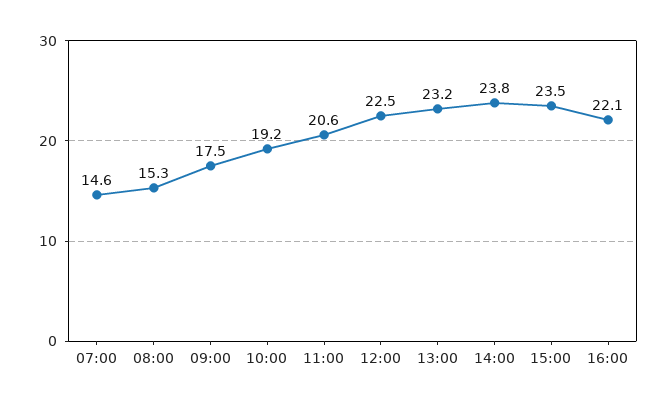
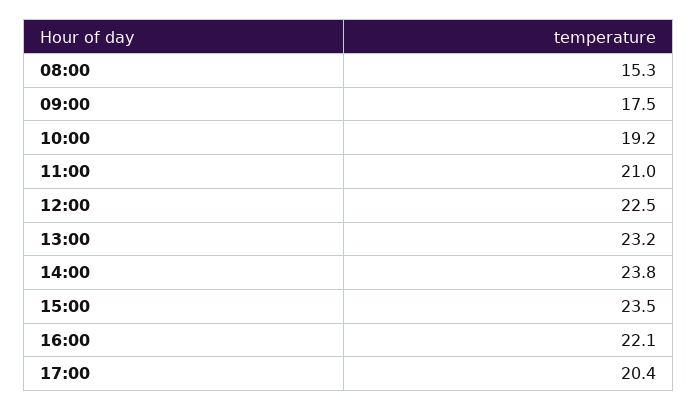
07:00: 14.6 -> none
11:00: 20.6 -> 21
17:00: none -> 20.4

